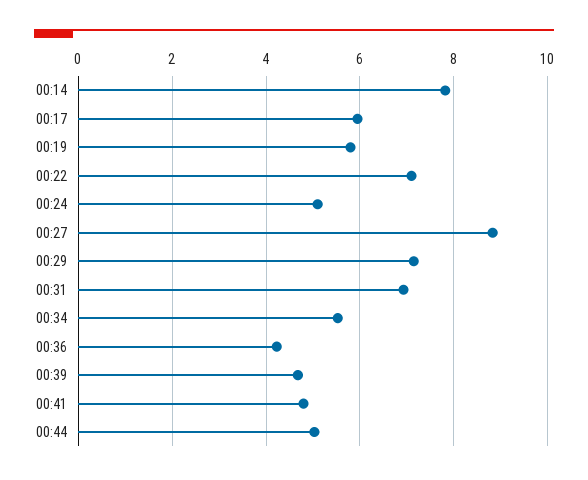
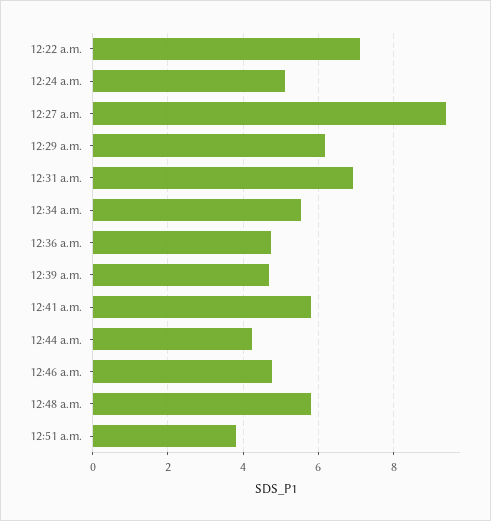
00:14: 7.8 -> none
00:17: 6 -> none
00:19: 5.8 -> none
00:27: 8.8 -> 9.4
00:29: 7.2 -> 6.2
00:36: 4.2 -> 4.8
00:41: 4.8 -> 5.8
00:44: 5 -> 4.2
12:46 a.m.: none -> 4.8
12:48 a.m.: none -> 5.8
12:51 a.m.: none -> 3.8

